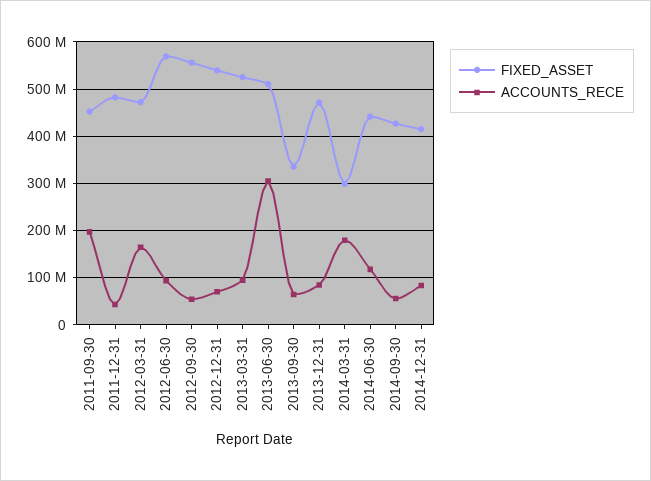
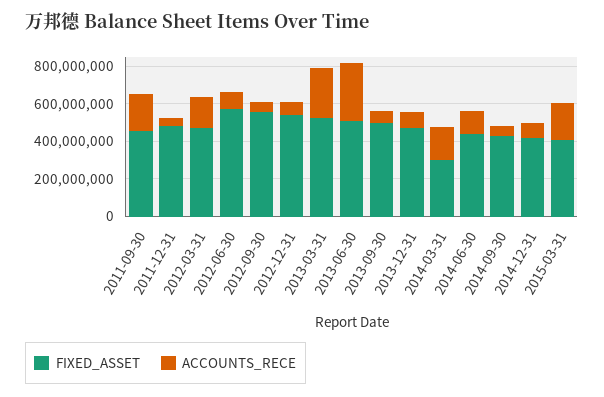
ACCOUNTS_RECE, 2013-03-31: 100000000 -> 250000000
FIXED_ASSET, 2013-09-30: 340000000 -> 500000000
FIXED_ASSET, 2015-03-31: none -> 400000000
ACCOUNTS_RECE, 2015-03-31: none -> 200000000

